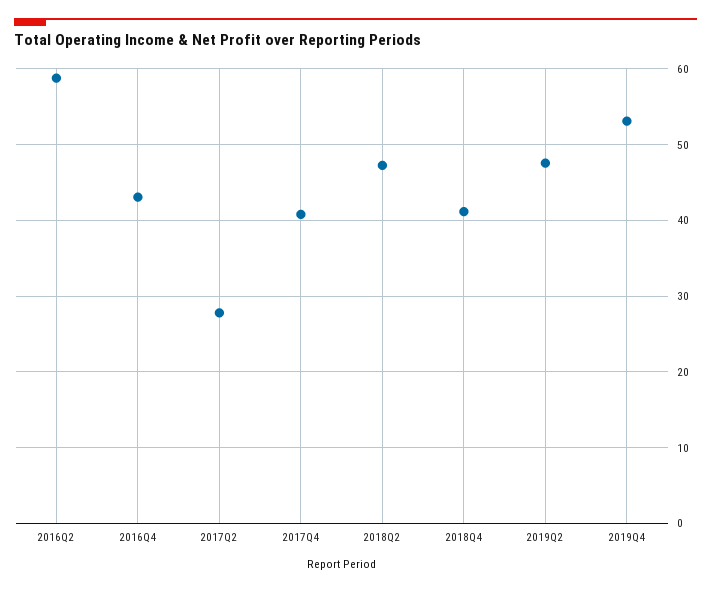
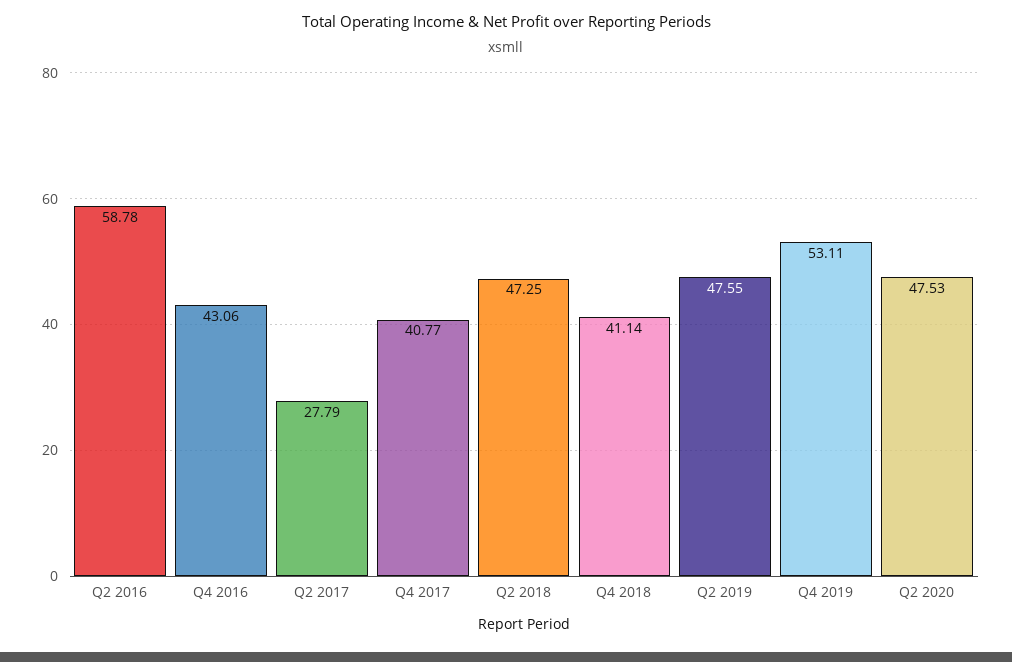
Q2 2020: none -> 47.53

